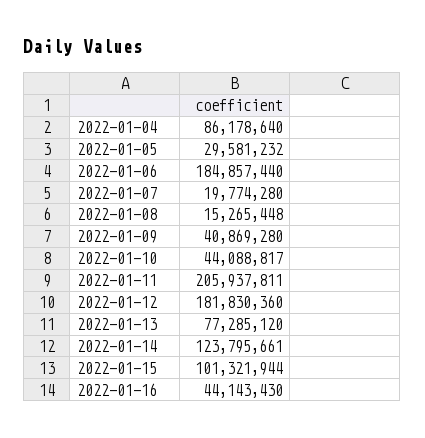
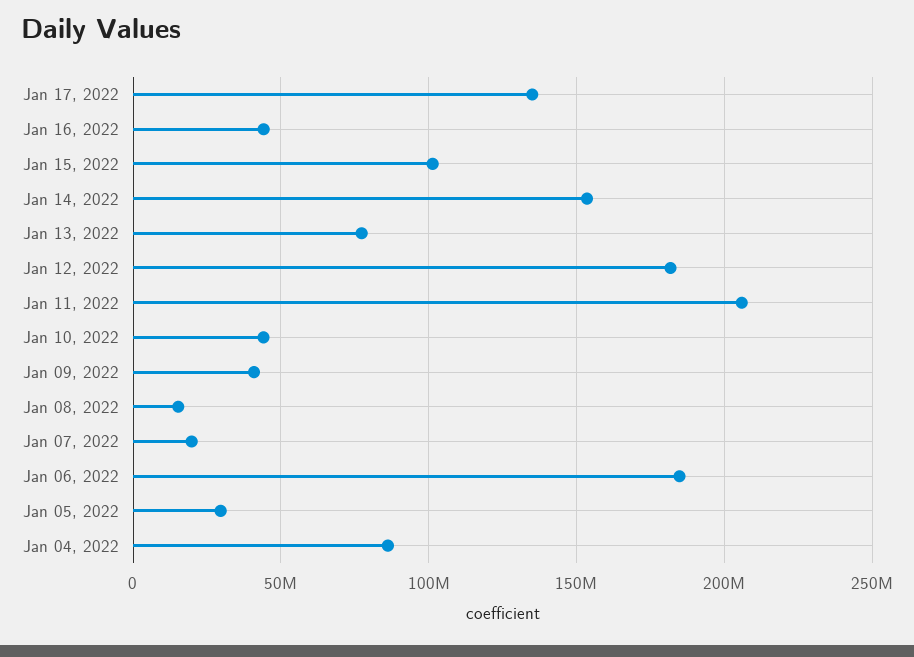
2022-01-14: 123795661 -> 155000000
Jan 17, 2022: none -> 135000000

